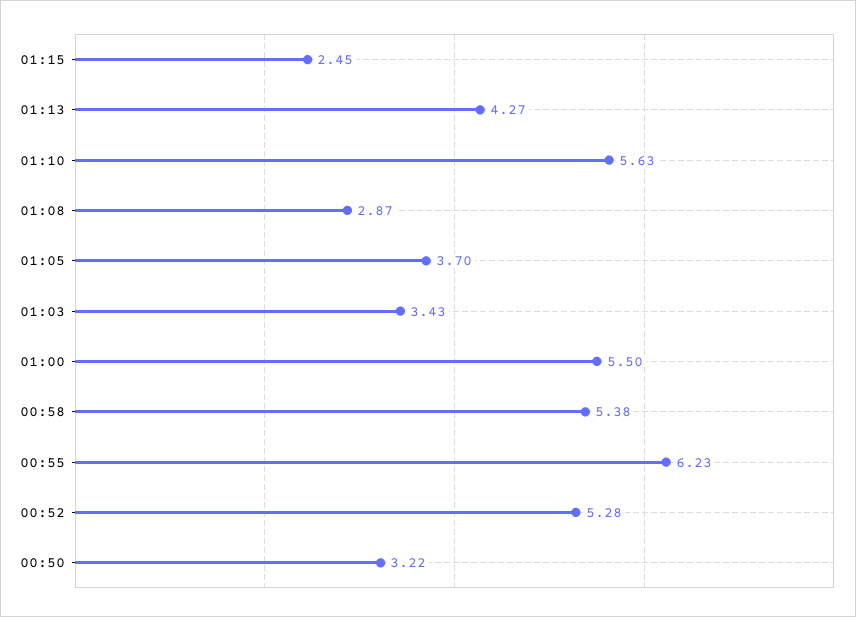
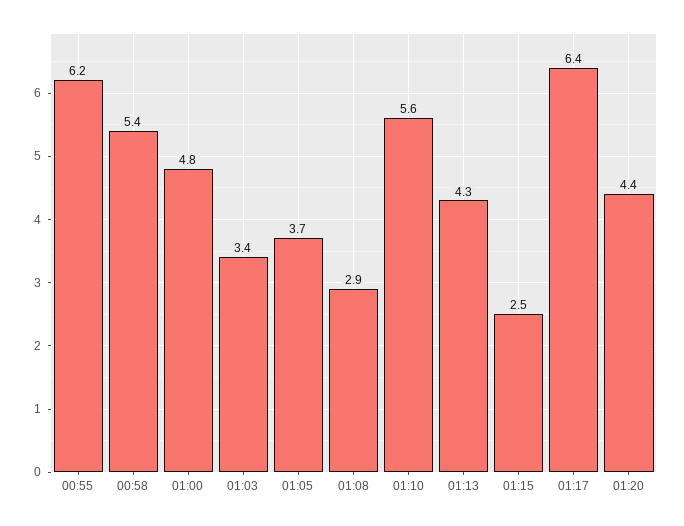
01:00: 5.5 -> 4.8
00:52: 5.28 -> none
00:50: 3.22 -> none
01:17: none -> 6.4
01:20: none -> 4.4

